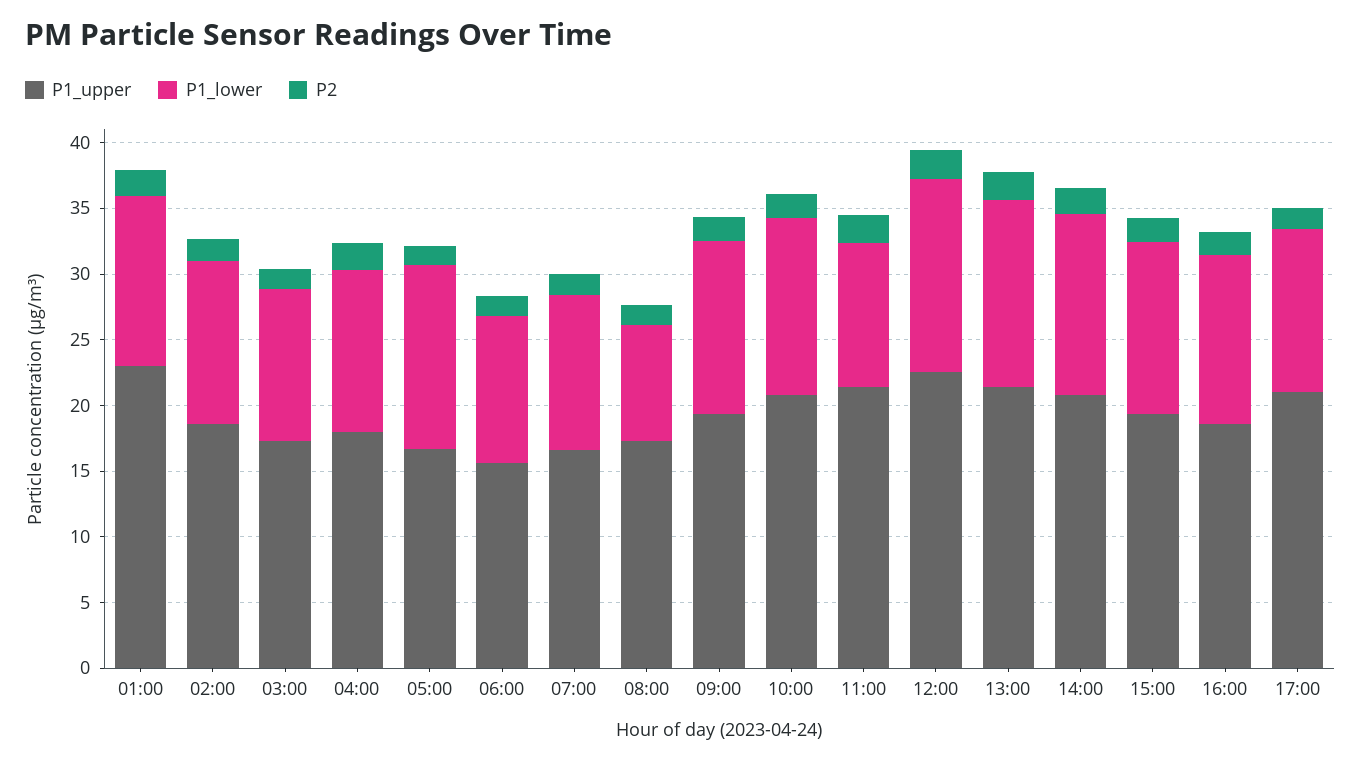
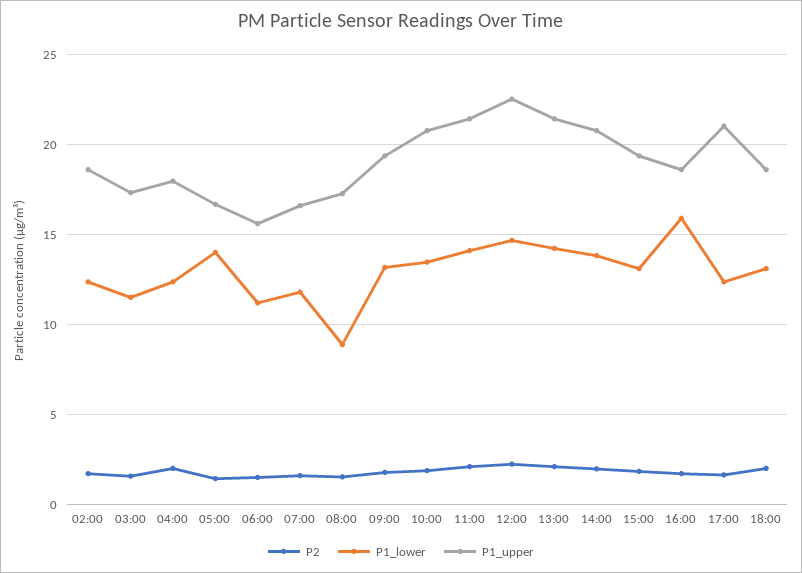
P1_upper, 01:00: 23 -> none
P1_lower, 01:00: 13 -> none
P2, 01:00: 2 -> none
P1_lower, 11:00: 11 -> 14
P1_lower, 16:00: 13 -> 16
P2, 18:00: none -> 2
P1_lower, 18:00: none -> 13
P1_upper, 18:00: none -> 18.5

